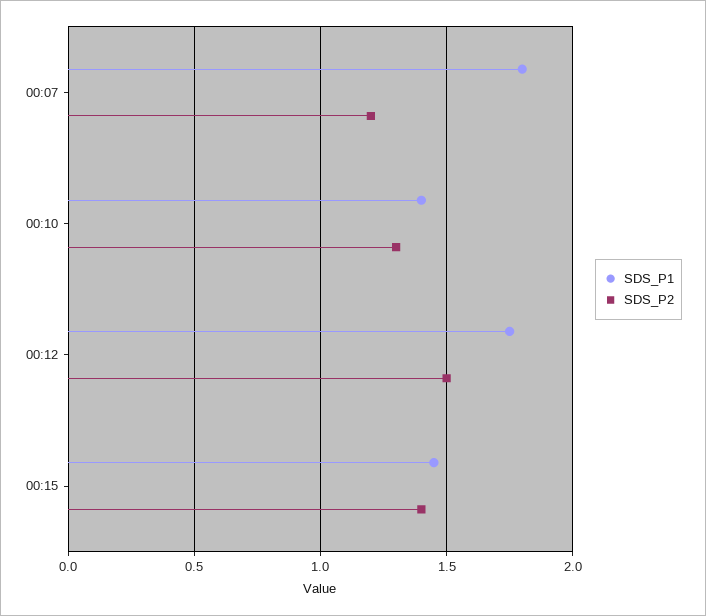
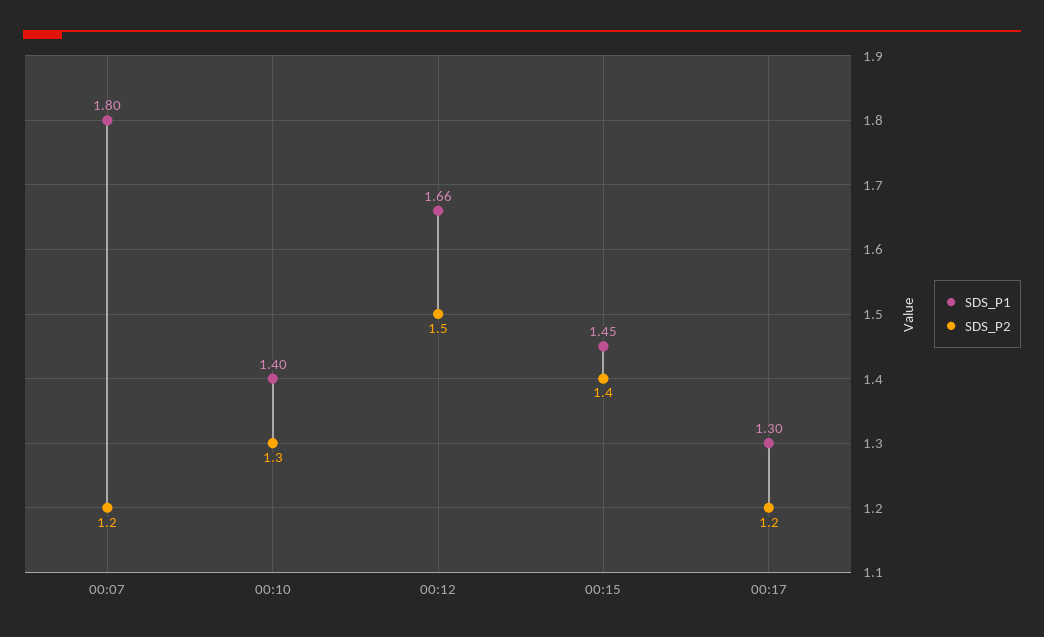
SDS_P1, 00:12: 1.75 -> 1.66
SDS_P1, 00:17: none -> 1.3
SDS_P2, 00:17: none -> 1.2

